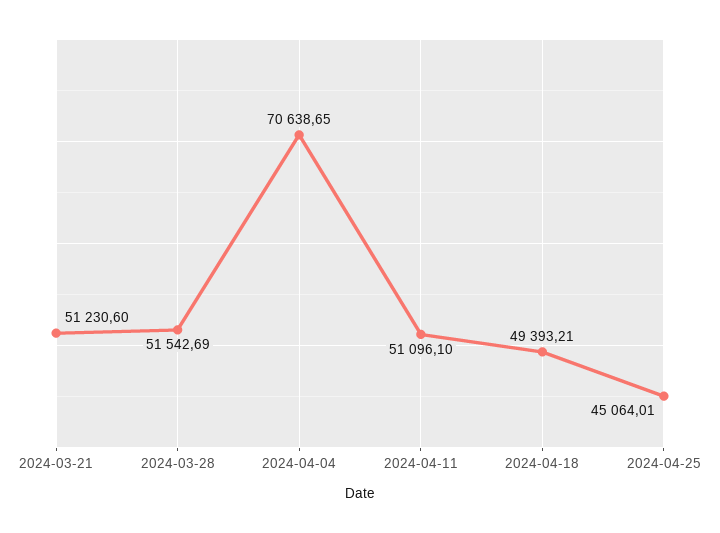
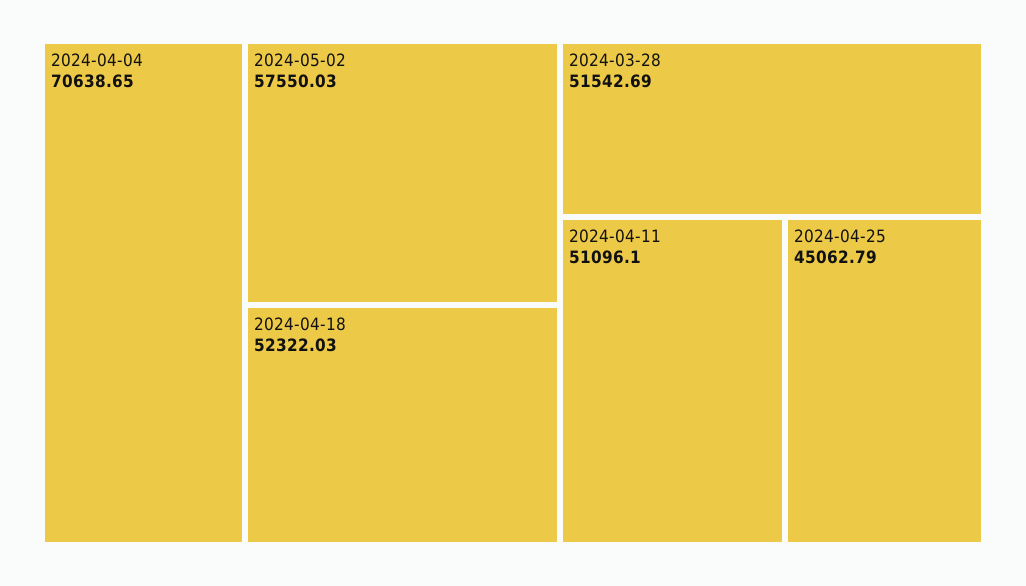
2024-03-21: 51230.6 -> none
2024-04-18: 49393.21 -> 52322.03
2024-04-25: 45064.01 -> 45062.79
2024-05-02: none -> 57550.03

